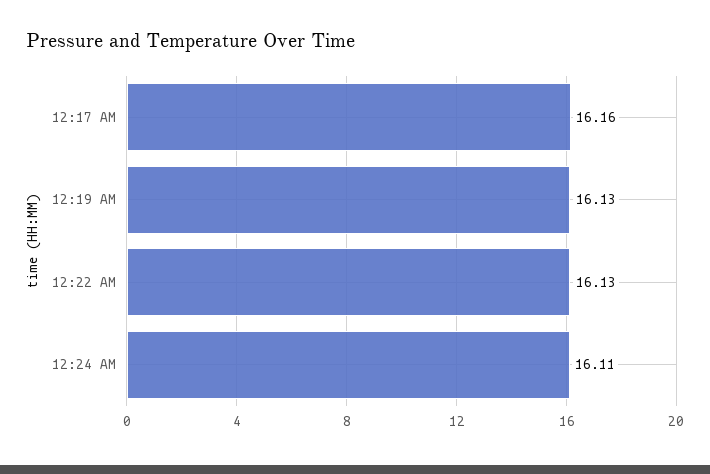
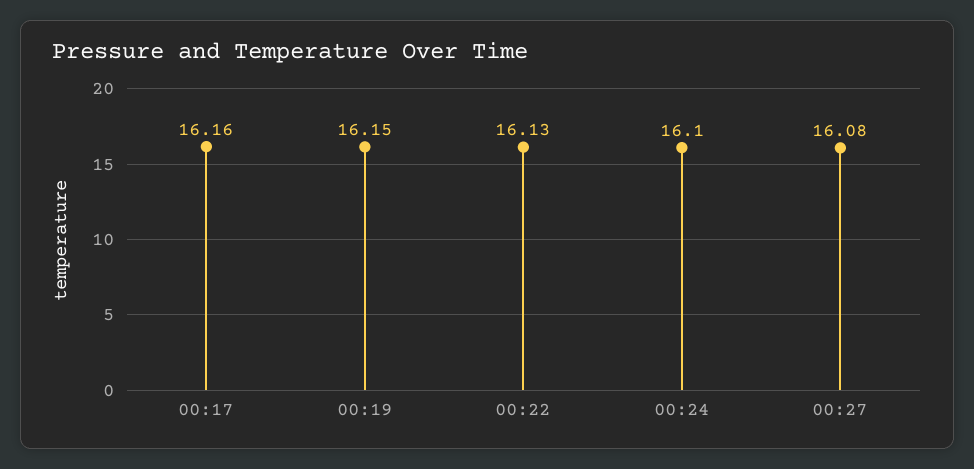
12:19 AM: 16.13 -> 16.15
12:24 AM: 16.11 -> 16.1
00:27: none -> 16.08

